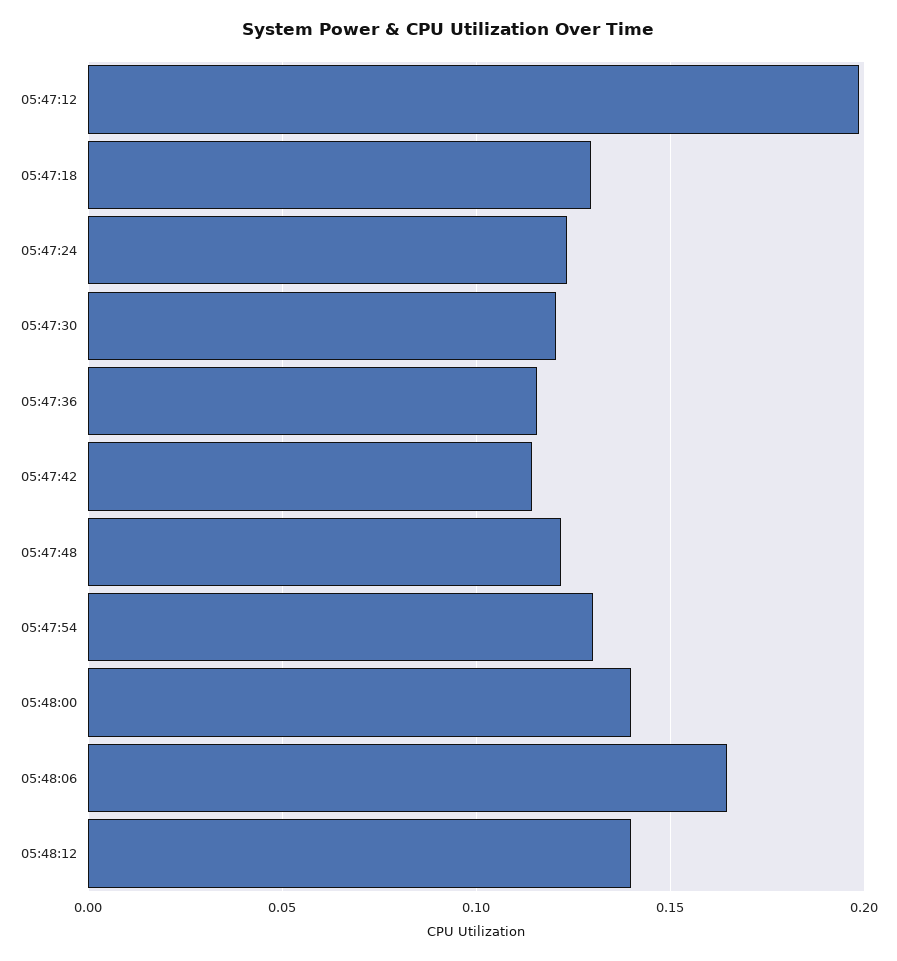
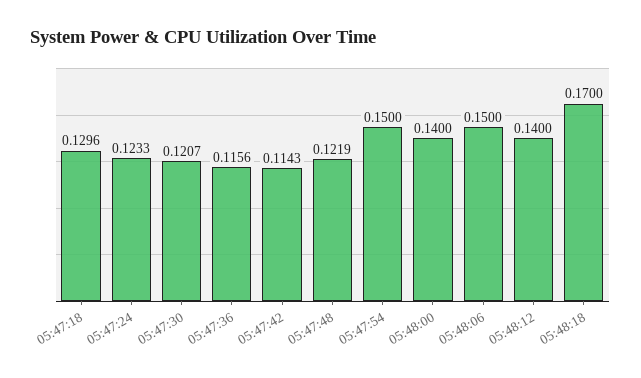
05:47:12: 0.2 -> none
05:47:54: 0.13 -> 0.15
05:48:06: 0.165 -> 0.15
05:48:18: none -> 0.17

